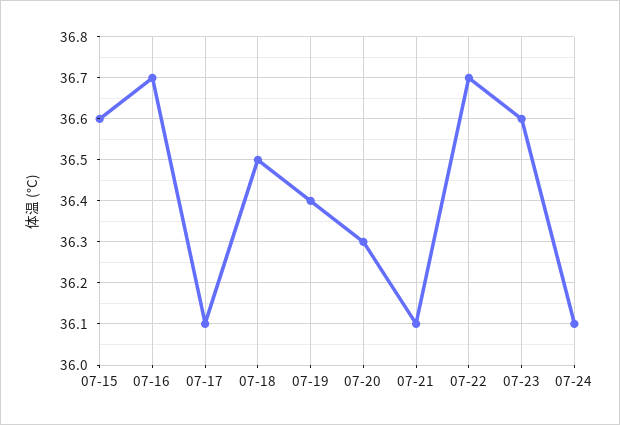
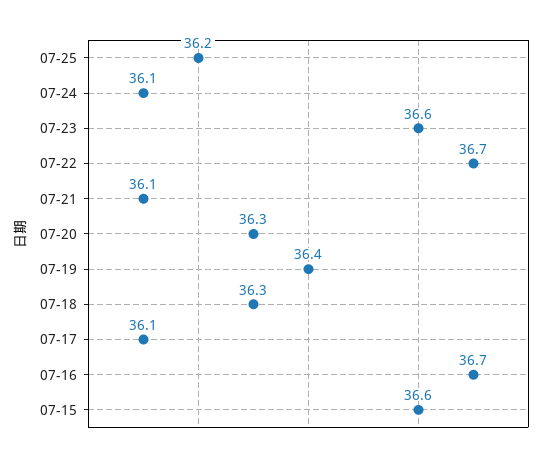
07-18: 36.5 -> 36.3
07-25: none -> 36.2

